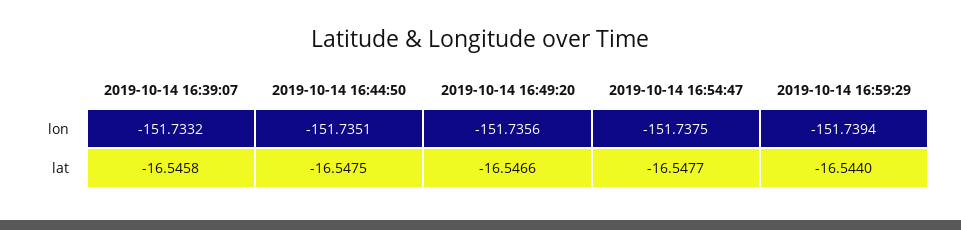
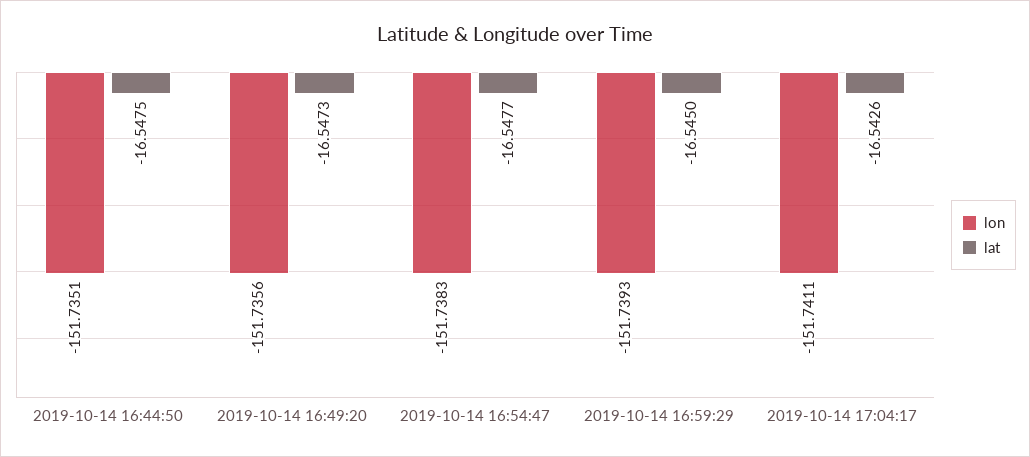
lon, 2019-10-14 16:39:07: -151.7332 -> none
lon, 2019-10-14 16:54:47: -151.7375 -> -151.7383
lon, 2019-10-14 16:59:29: -151.7394 -> -151.7393
lat, 2019-10-14 16:39:07: -16.5458 -> none
lat, 2019-10-14 16:49:20: -16.5466 -> -16.5473
lat, 2019-10-14 16:59:29: -16.544 -> -16.545
lon, 2019-10-14 17:04:17: none -> -151.7411
lat, 2019-10-14 17:04:17: none -> -16.5426

